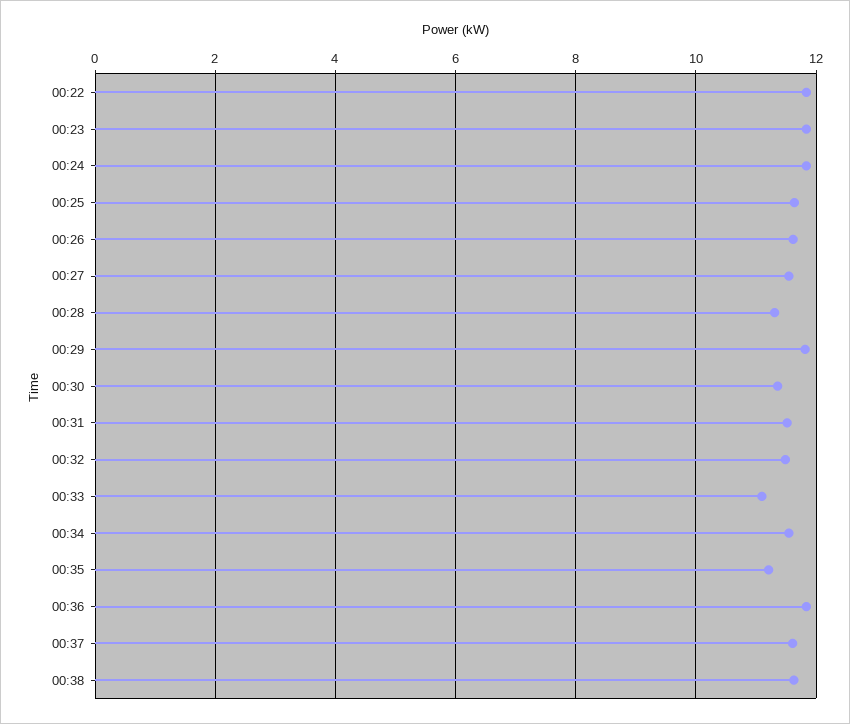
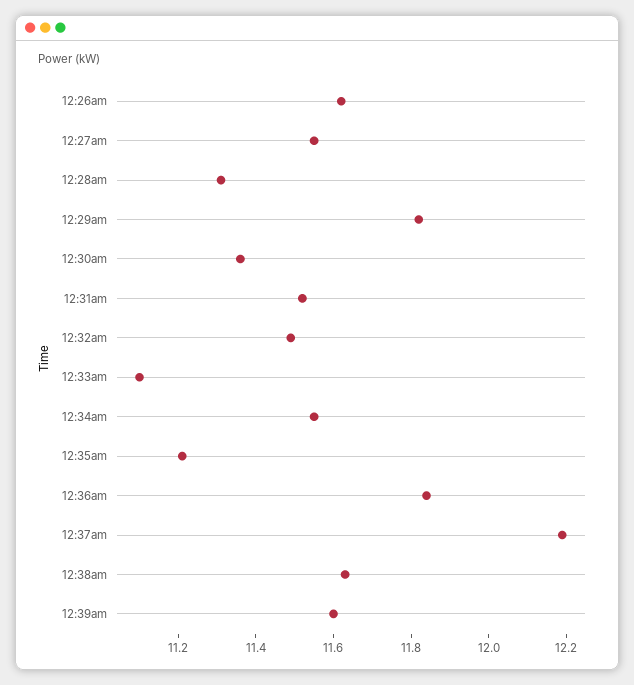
00:22: 11.8 -> none
00:23: 11.8 -> none
00:24: 11.8 -> none
00:25: 11.6 -> none
00:37: 11.6 -> 12.2
12:39am: none -> 11.6

